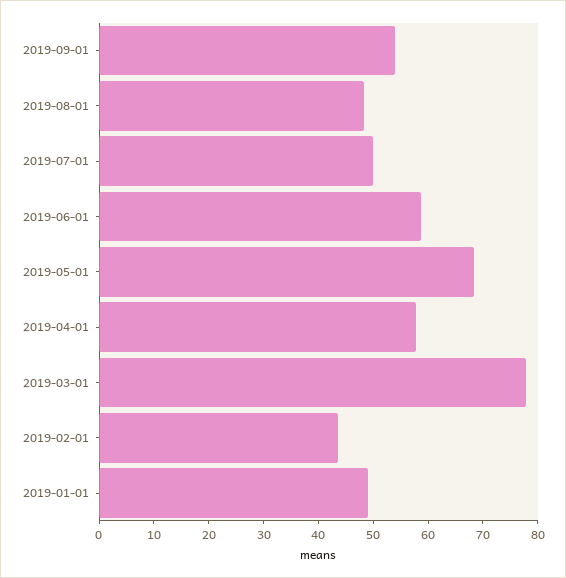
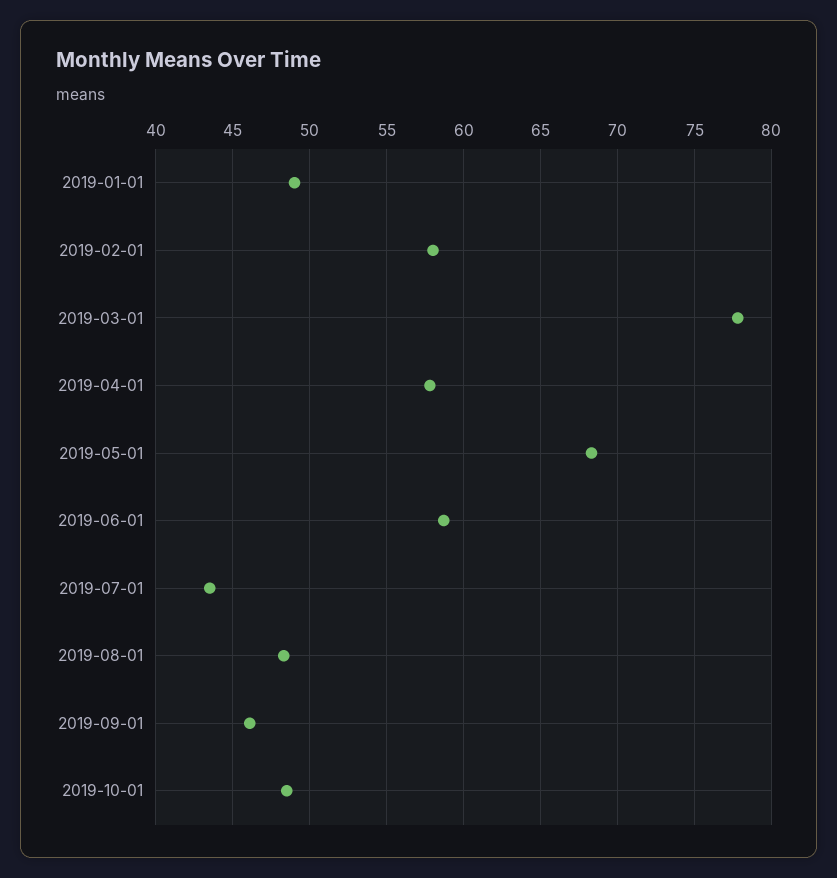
2019-09-01: 54 -> 46
2019-07-01: 50 -> 43.5
2019-02-01: 44 -> 58
2019-10-01: none -> 48.5

